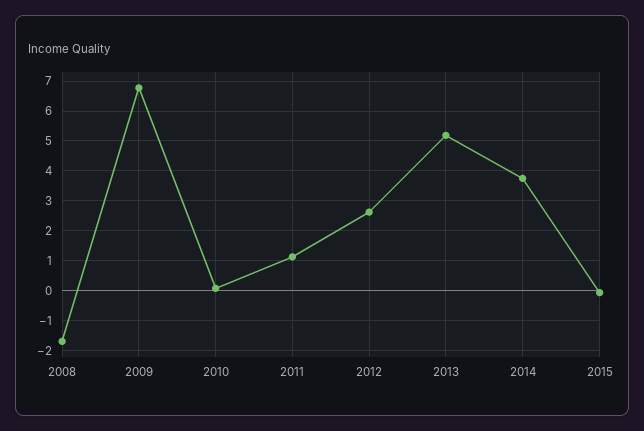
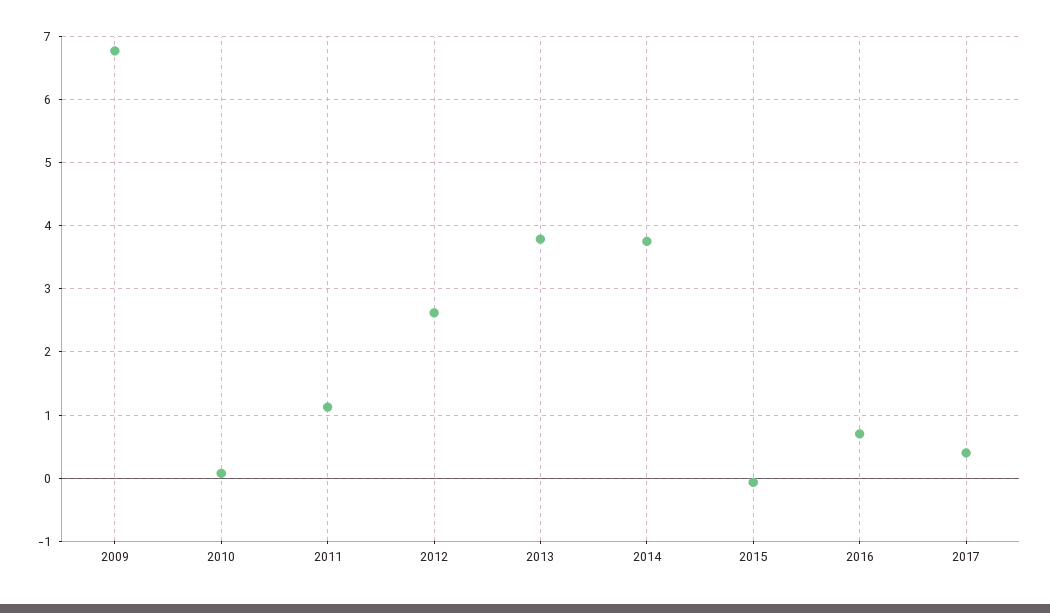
2008: -1.75 -> none
2013: 5.25 -> 3.8
2016: none -> 0.7
2017: none -> 0.4

